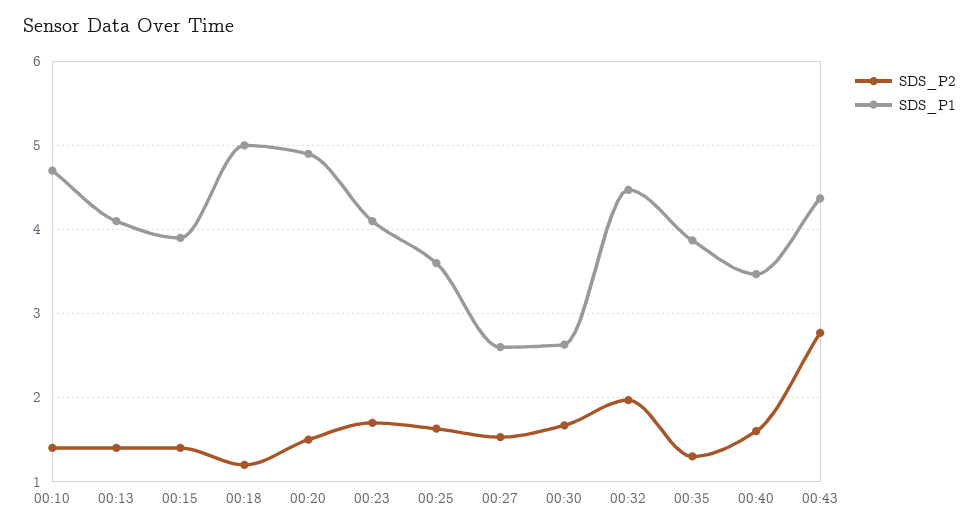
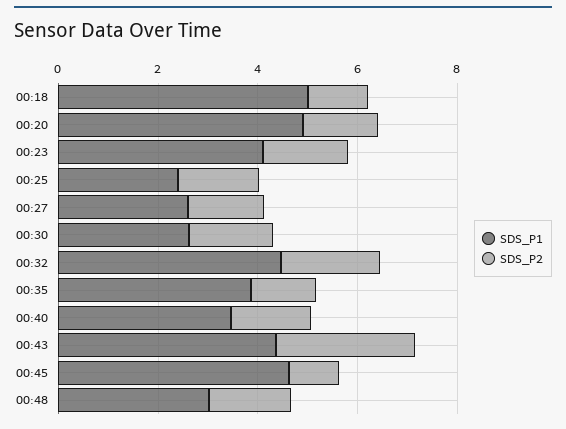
SDS_P2, 00:10: 1.4 -> none
SDS_P1, 00:10: 4.7 -> none
SDS_P2, 00:13: 1.4 -> none
SDS_P1, 00:13: 4.1 -> none
SDS_P2, 00:15: 1.4 -> none
SDS_P1, 00:15: 3.9 -> none
SDS_P1, 00:25: 3.6 -> 2.5
SDS_P1, 00:45: none -> 4.5
SDS_P2, 00:45: none -> 1
SDS_P1, 00:48: none -> 3
SDS_P2, 00:48: none -> 1.5

